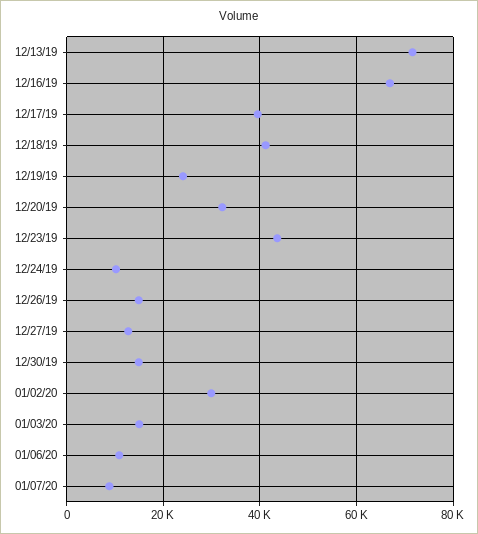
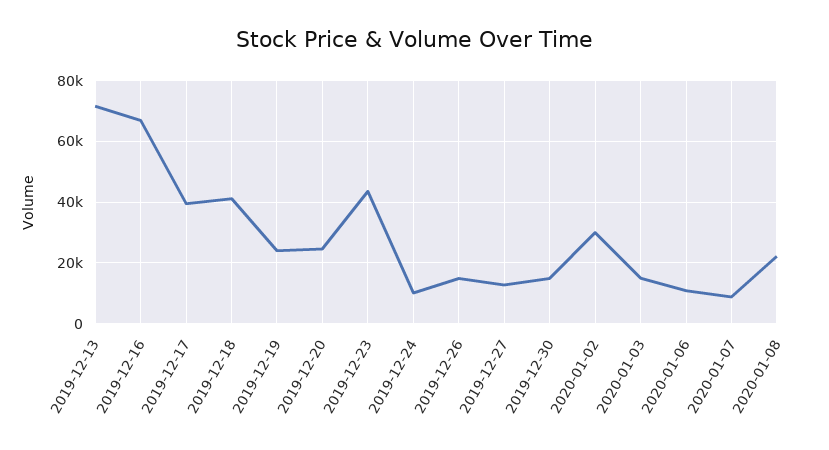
12/20/19: 32000 -> 24000
2020-01-08: none -> 22000

